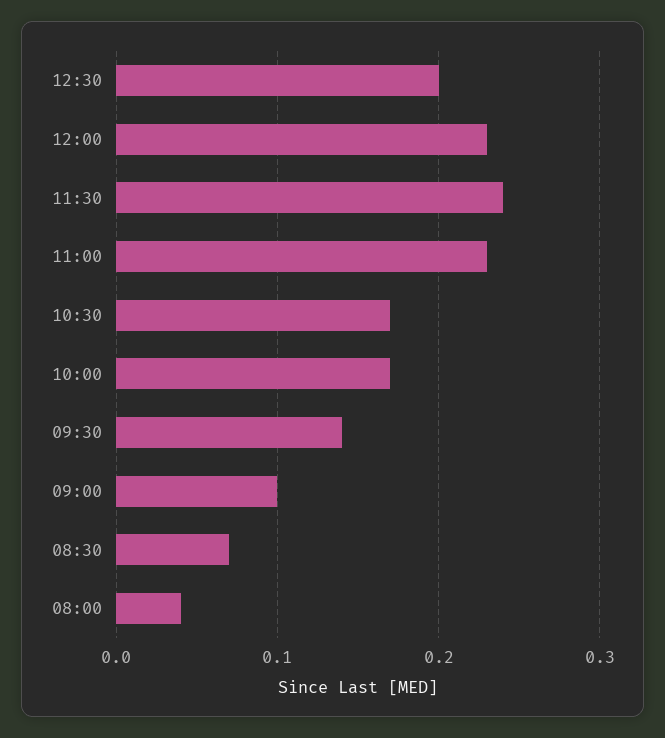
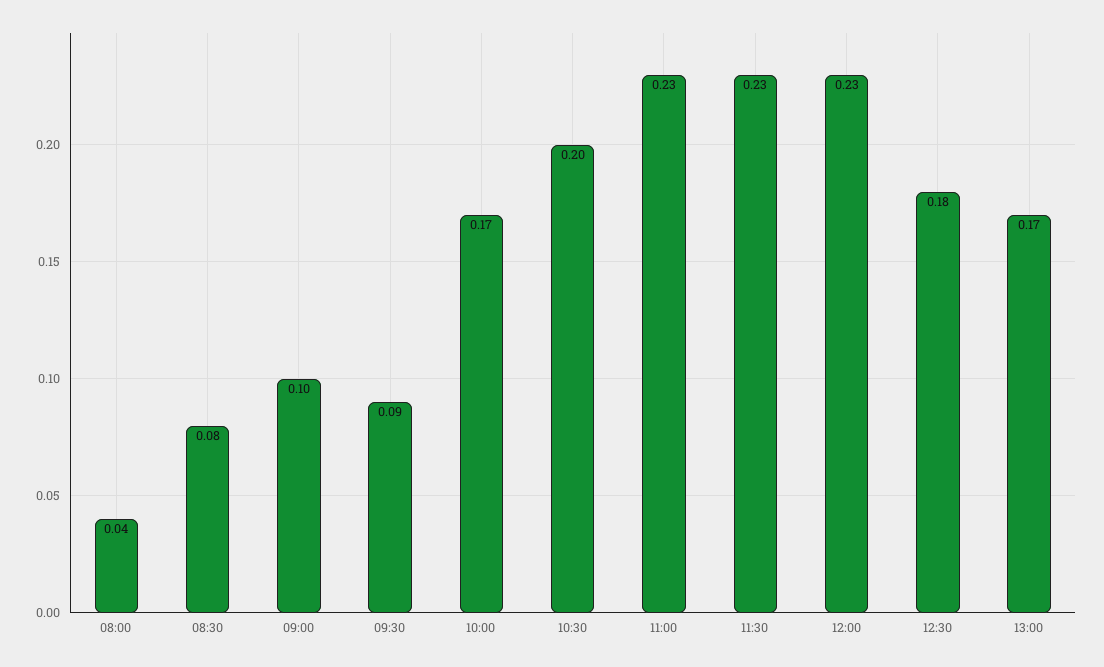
12:30: 0.2 -> 0.18
11:30: 0.24 -> 0.23
10:30: 0.17 -> 0.2
09:30: 0.14 -> 0.09
08:30: 0.07 -> 0.08
13:00: none -> 0.17

